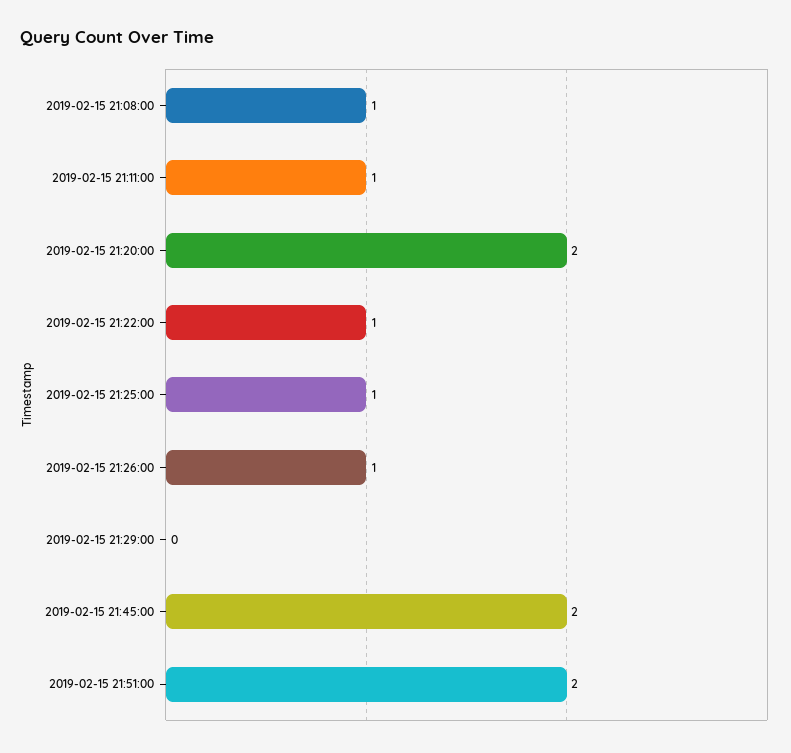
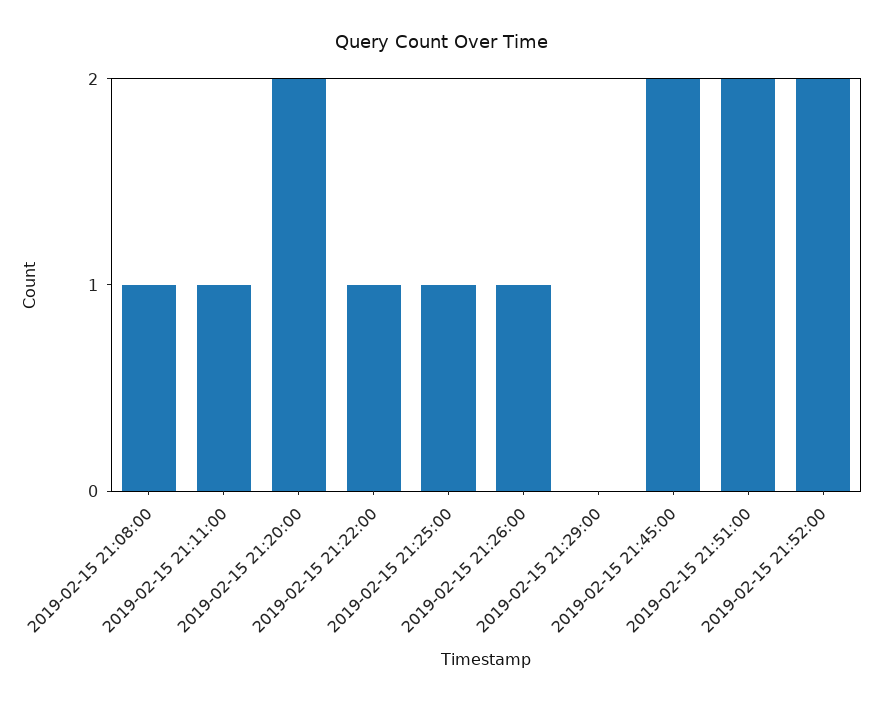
2019-02-15 21:52:00: none -> 2

